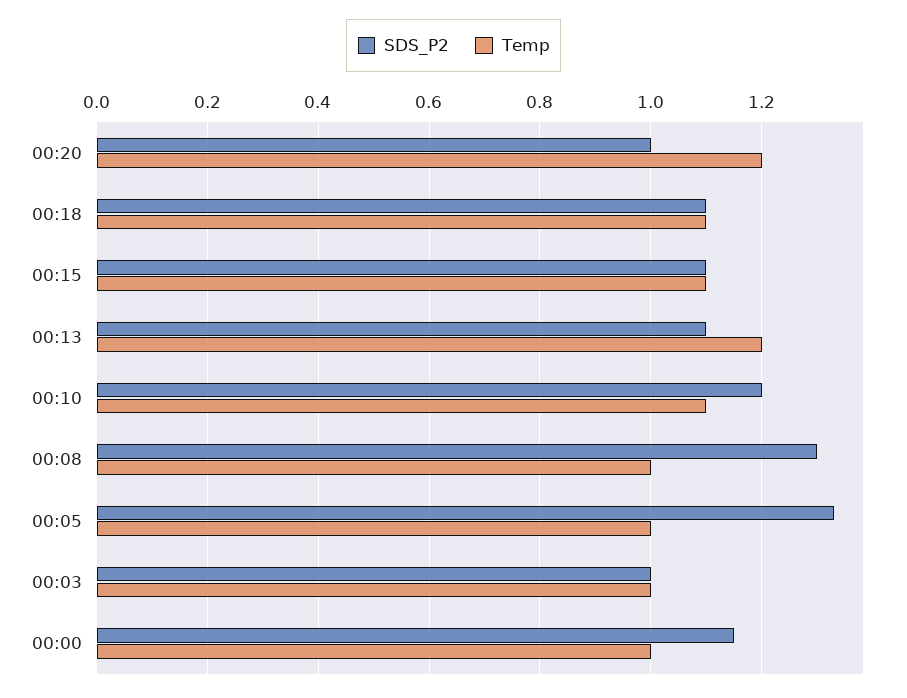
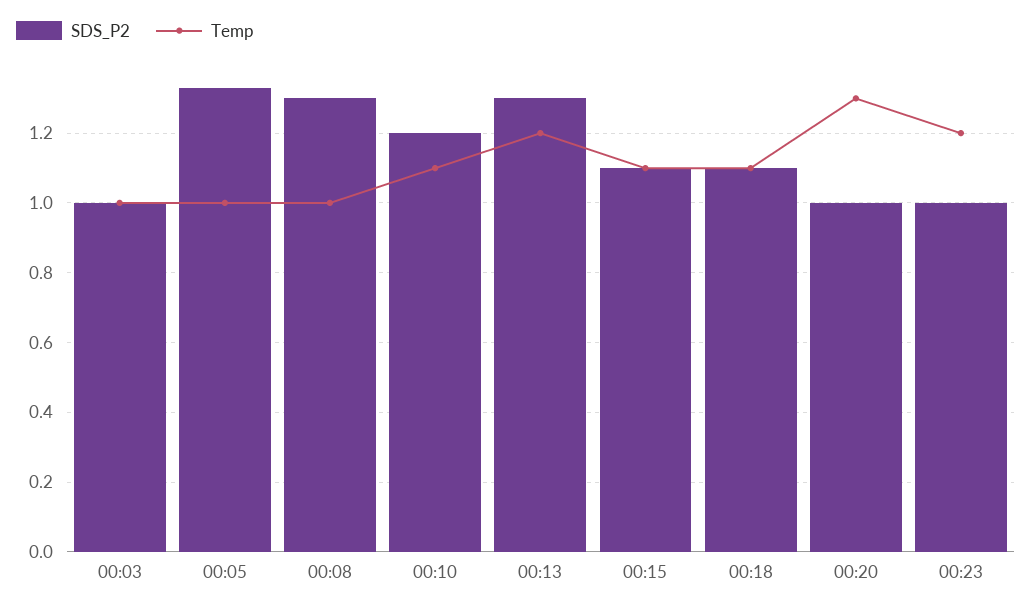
Temp, 00:20: 1.2 -> 1.3
SDS_P2, 00:13: 1.1 -> 1.3
SDS_P2, 00:00: 1.15 -> none
Temp, 00:00: 1 -> none
SDS_P2, 00:23: none -> 1
Temp, 00:23: none -> 1.2

